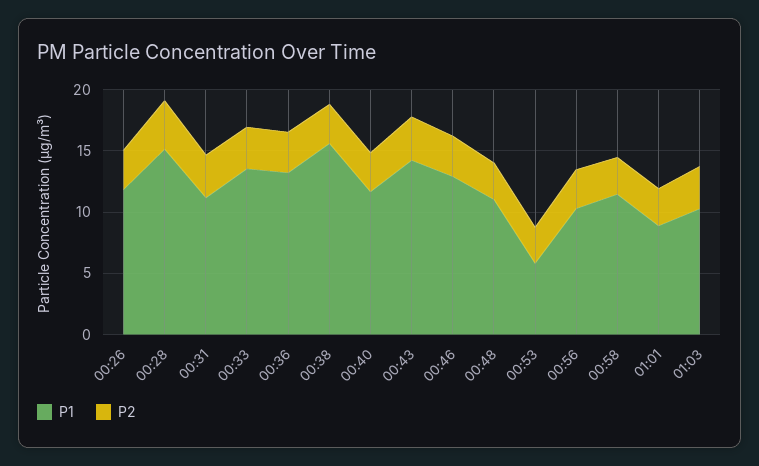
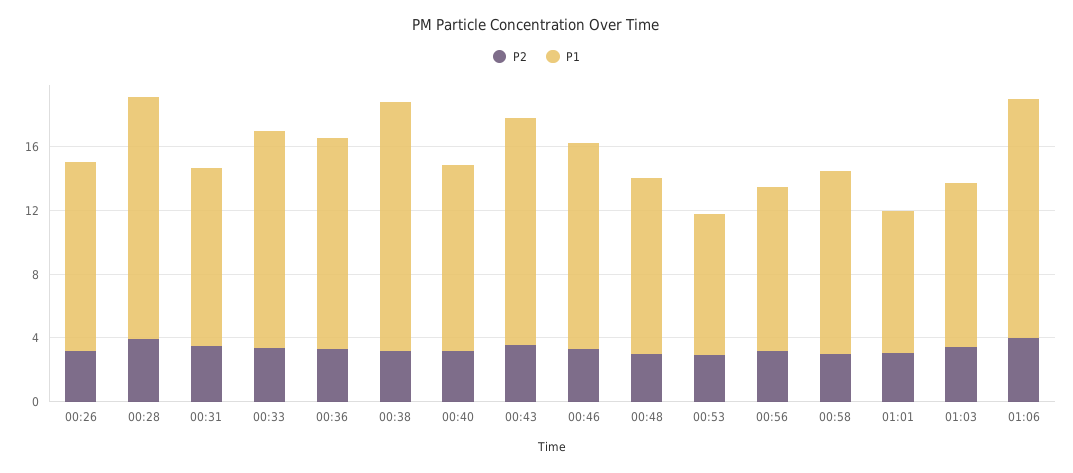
P1, 00:53: 6 -> 9
P2, 01:06: none -> 4
P1, 01:06: none -> 15

